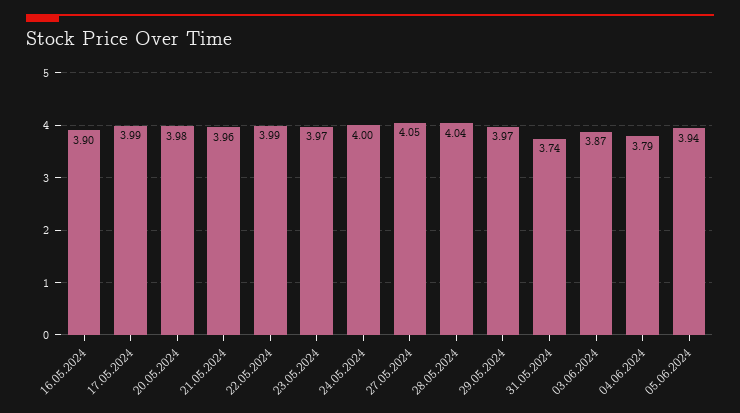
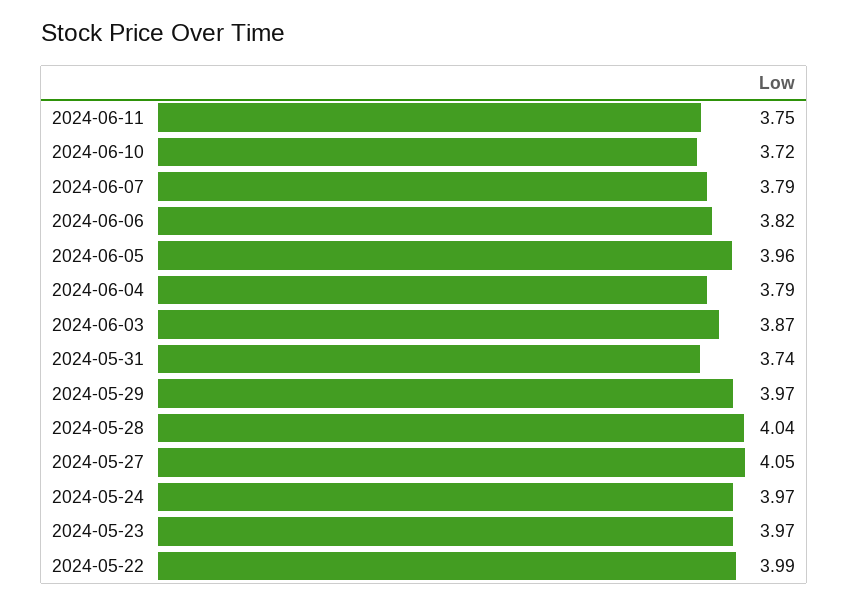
16.05.2024: 3.9 -> none
17.05.2024: 3.99 -> none
20.05.2024: 3.98 -> none
21.05.2024: 3.96 -> none
24.05.2024: 4 -> 3.97
05.06.2024: 3.94 -> 3.96
2024-06-11: none -> 3.75
2024-06-10: none -> 3.72
2024-06-07: none -> 3.79
2024-06-06: none -> 3.82

